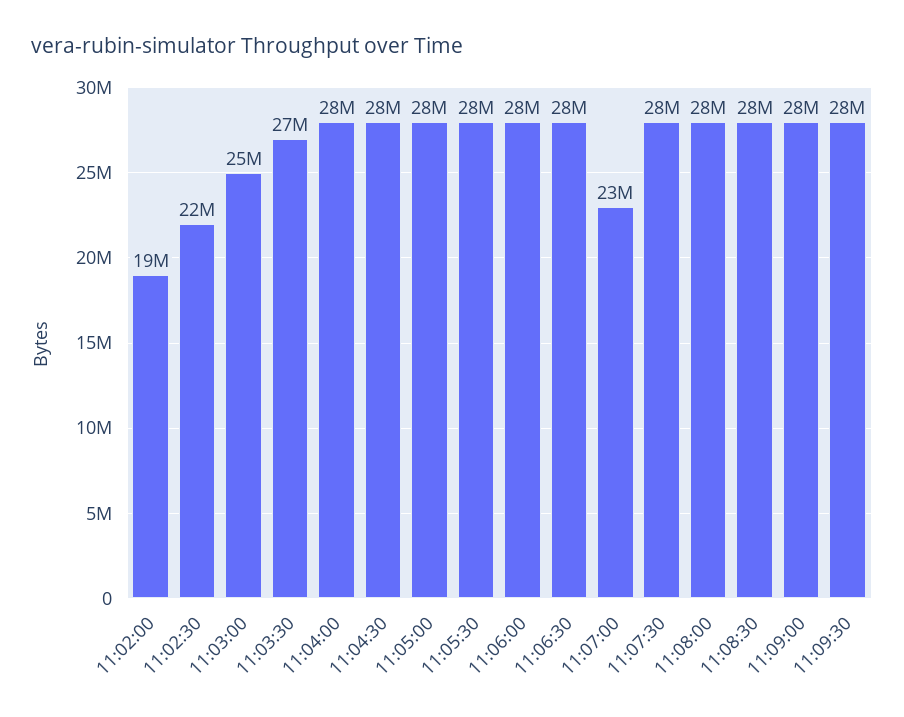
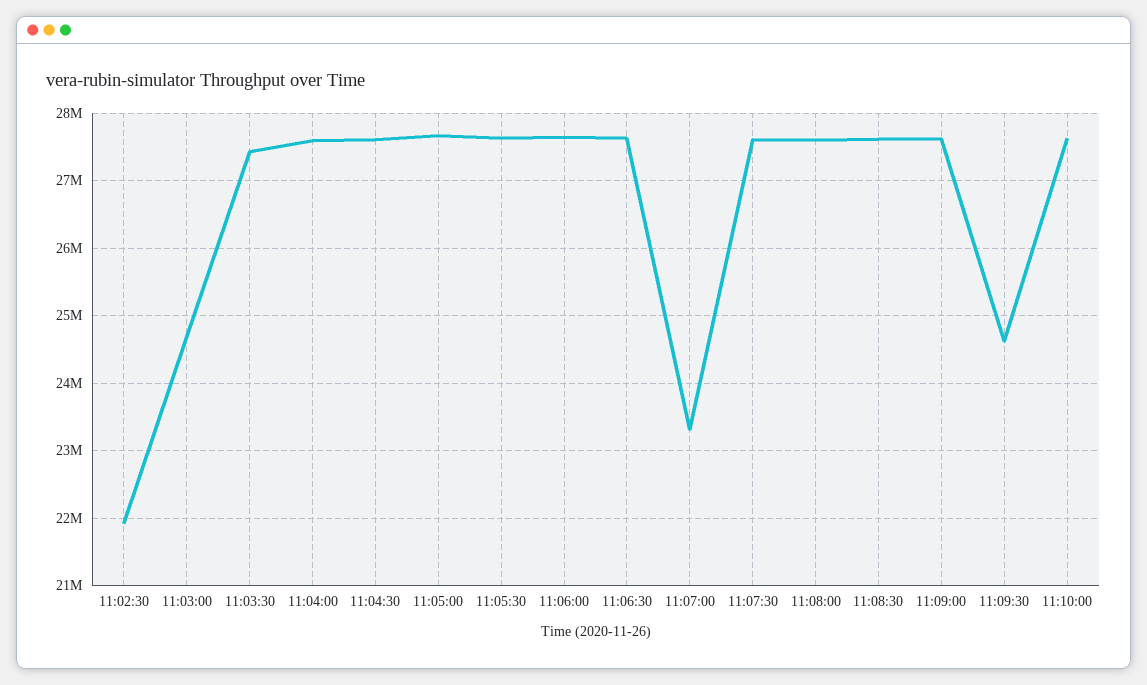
11:02:00: 19000000 -> none
11:09:30: 28000000 -> 24600000
11:10:00: none -> 27600000

